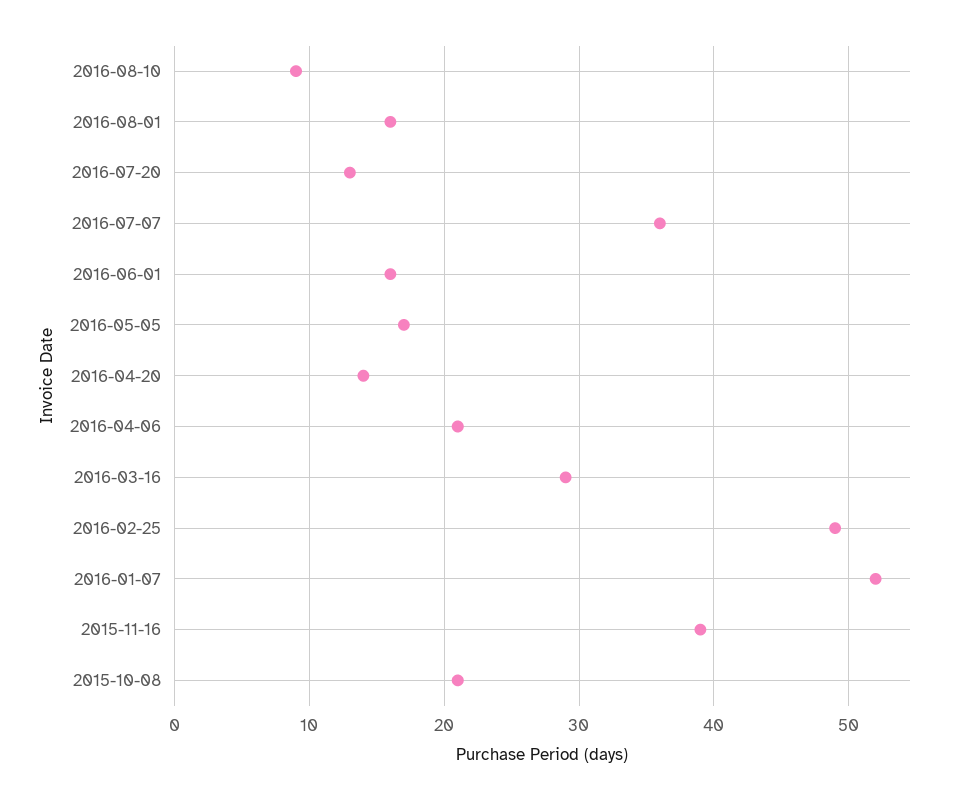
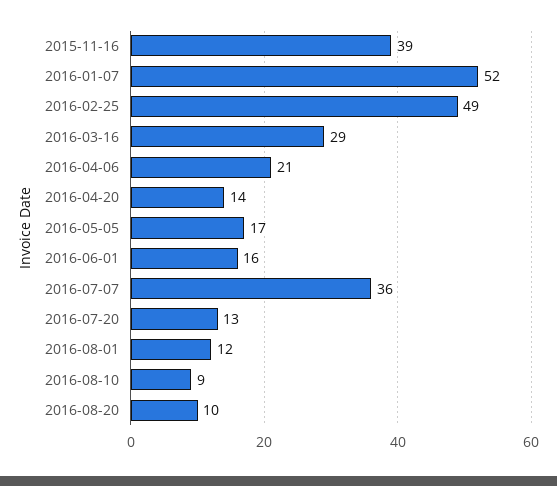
2016-08-01: 16 -> 12
2015-10-08: 21 -> none
2016-08-20: none -> 10

